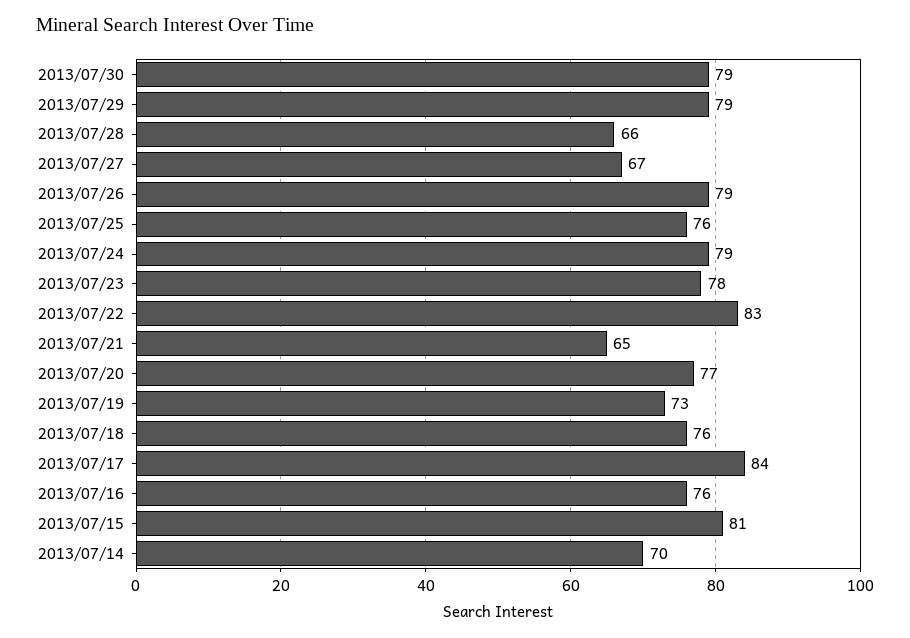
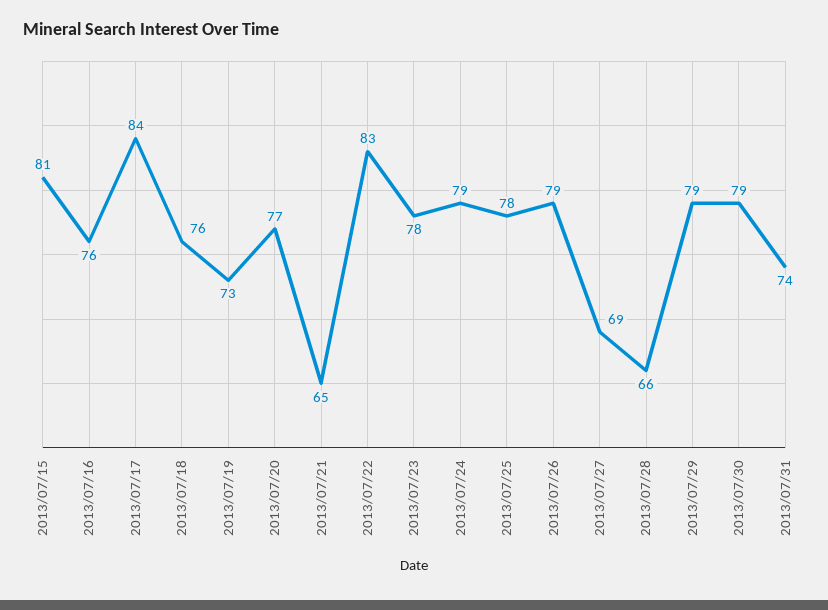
2013/07/27: 67 -> 69
2013/07/25: 76 -> 78
2013/07/14: 70 -> none
2013/07/31: none -> 74

